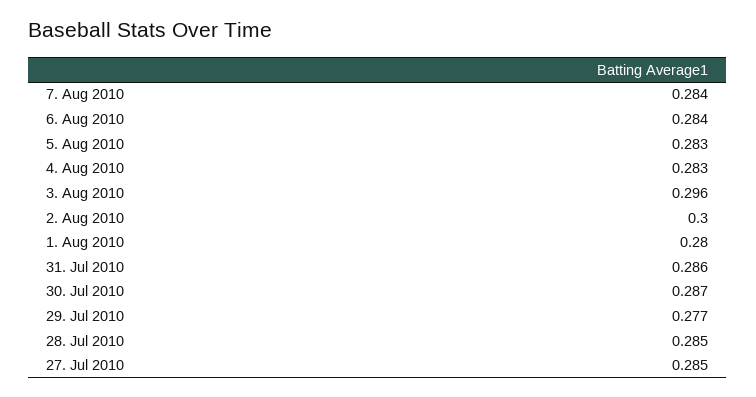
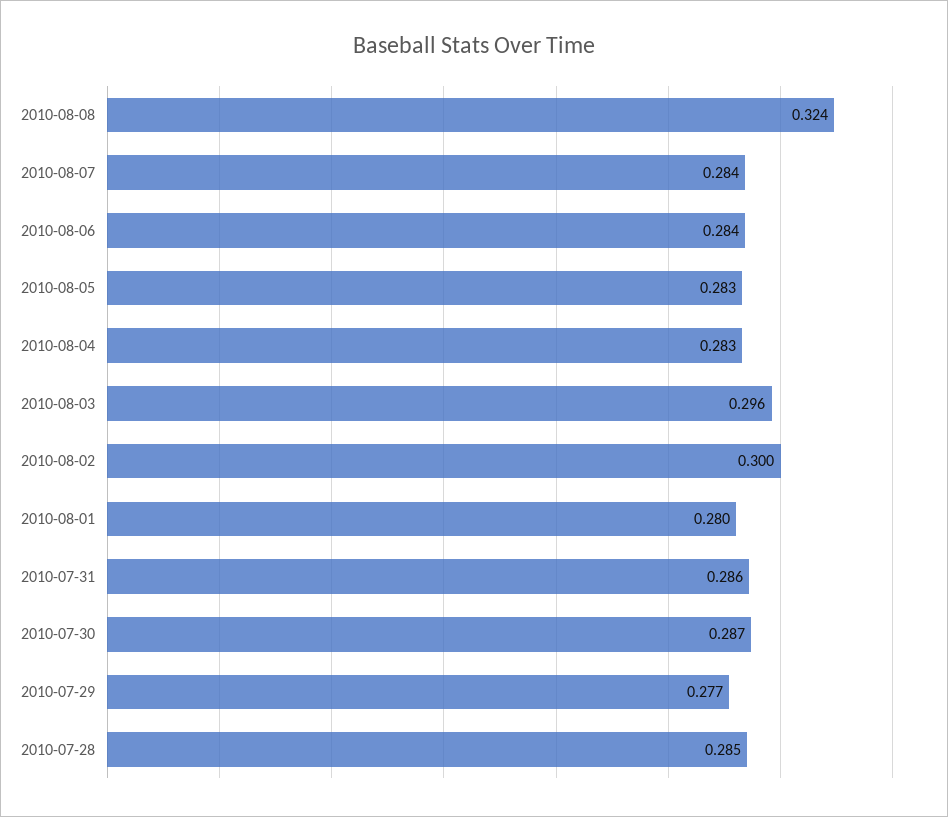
27. Jul 2010: 0.285 -> none
2010-08-08: none -> 0.324

